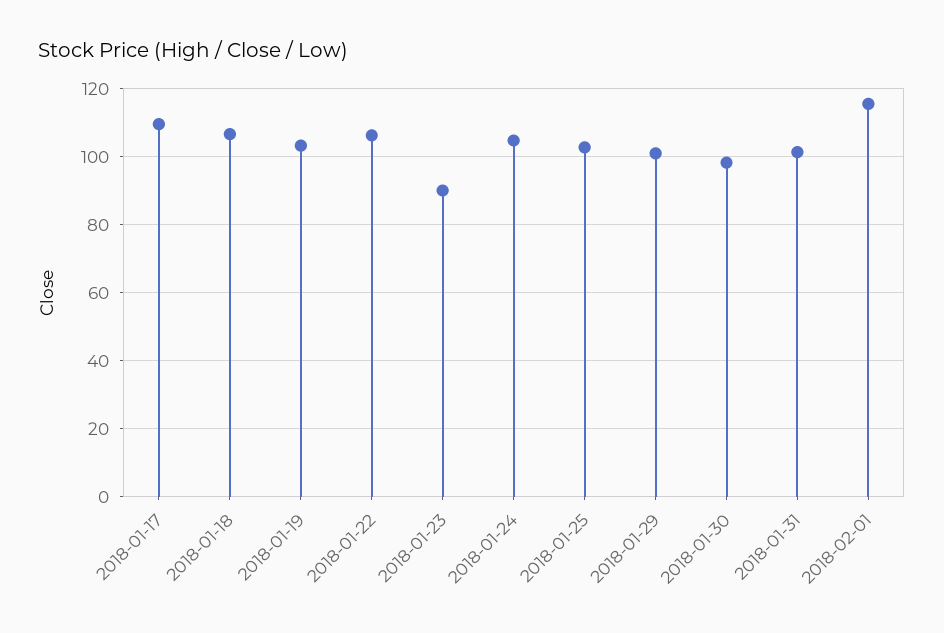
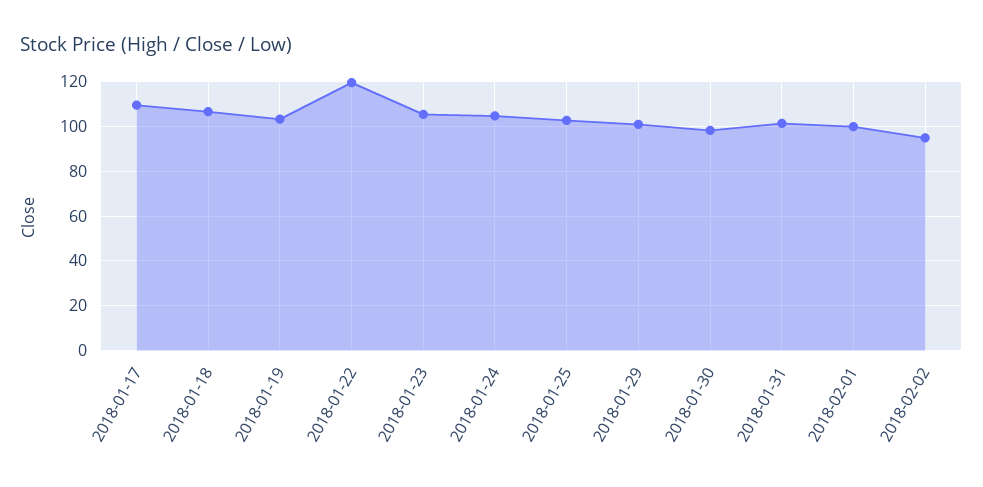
2018-01-22: 106 -> 120
2018-01-23: 90 -> 105
2018-02-01: 116 -> 100
2018-02-02: none -> 95

